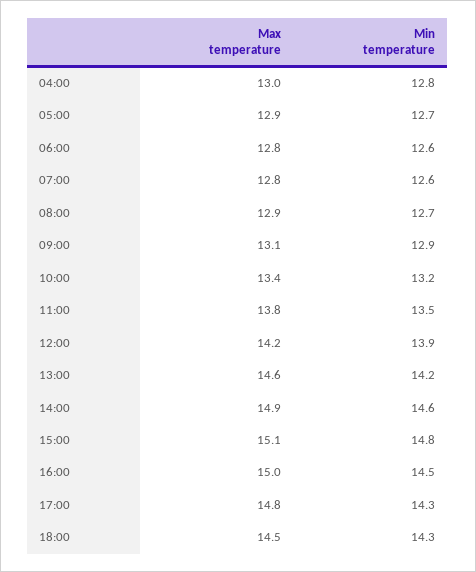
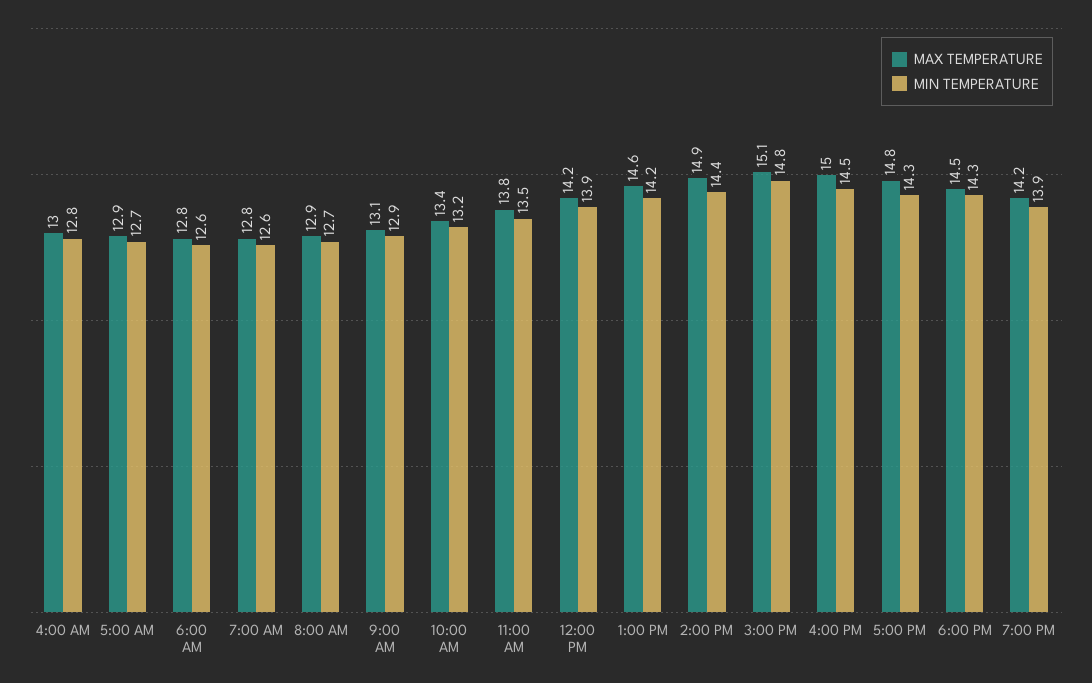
Min temperature, 14:00: 14.6 -> 14.4
Max temperature, 7:00 PM: none -> 14.2
Min temperature, 7:00 PM: none -> 13.9

